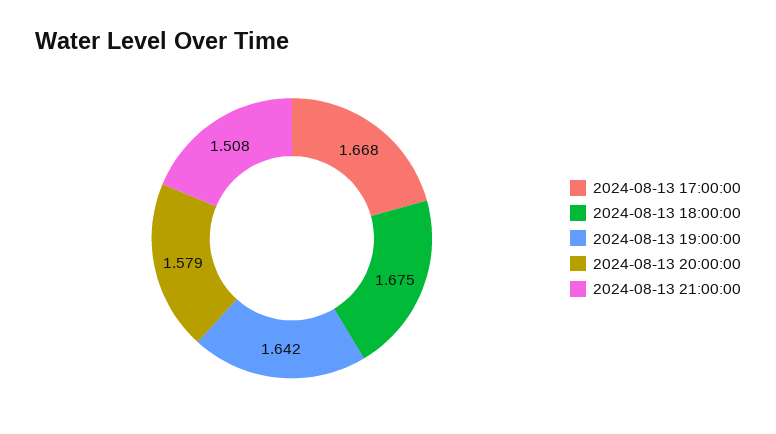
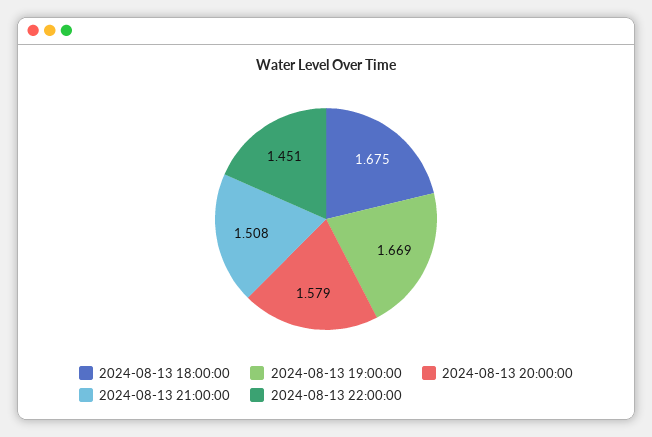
2024-08-13 17:00:00: 1.668 -> none
2024-08-13 19:00:00: 1.642 -> 1.669
2024-08-13 22:00:00: none -> 1.451

